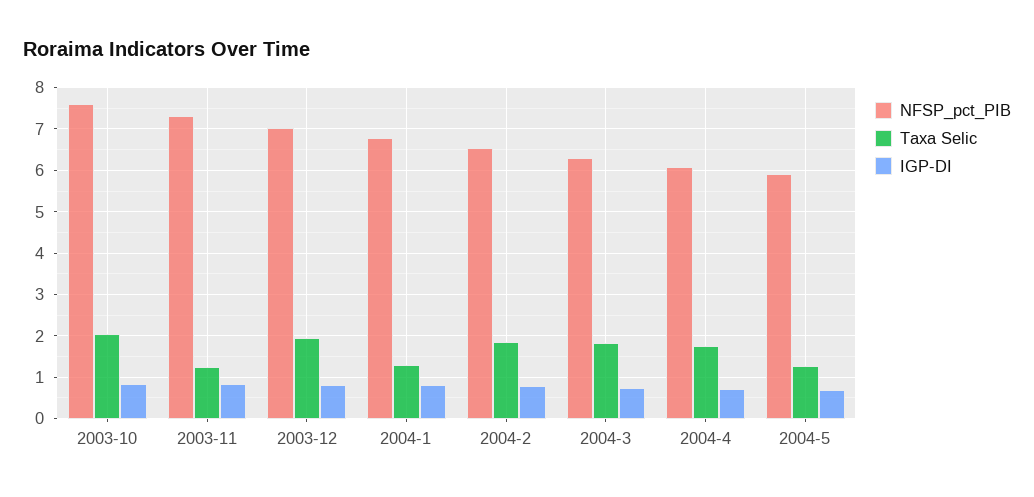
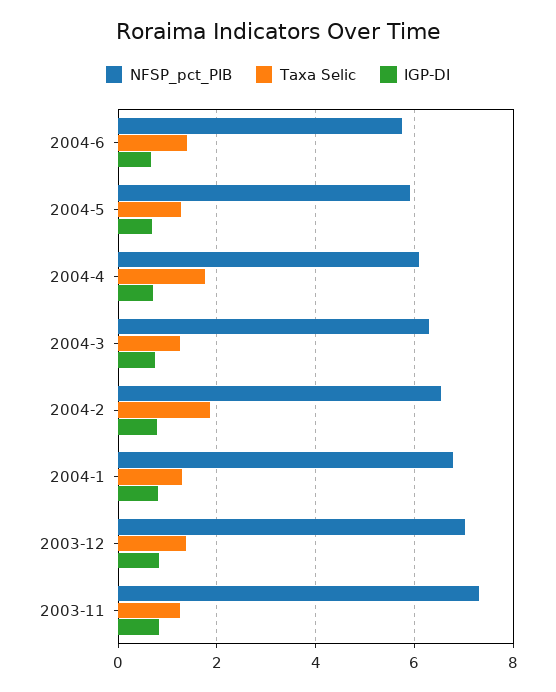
NFSP_pct_PIB, 2003-10: 7.6 -> none
Taxa Selic, 2003-10: 2 -> none
IGP-DI, 2003-10: 0.8 -> none
Taxa Selic, 2003-12: 2 -> 1.4
Taxa Selic, 2004-3: 1.8 -> 1.2
NFSP_pct_PIB, 2004-6: none -> 5.8
Taxa Selic, 2004-6: none -> 1.4
IGP-DI, 2004-6: none -> 0.6

